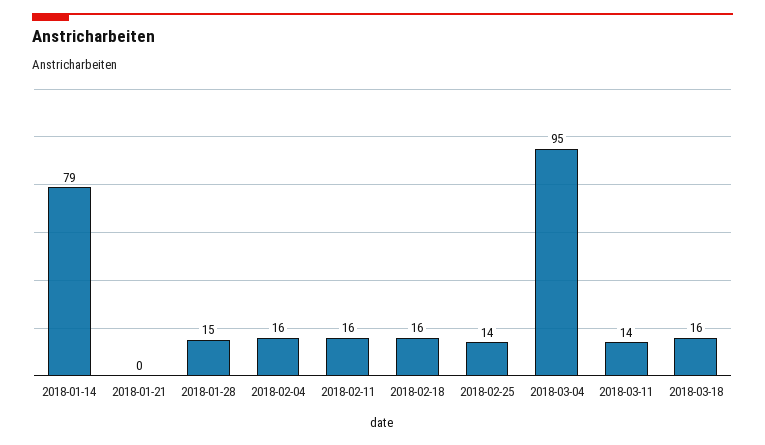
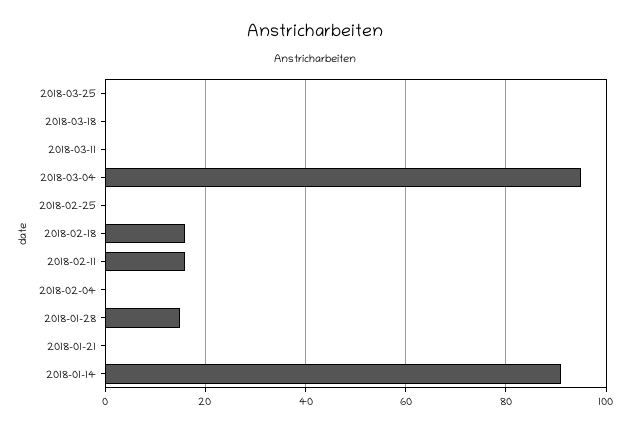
2018-01-14: 79 -> 90
2018-02-04: 16 -> 0
2018-02-25: 14 -> 0
2018-03-11: 14 -> 0
2018-03-18: 16 -> 0
2018-03-25: none -> 0

